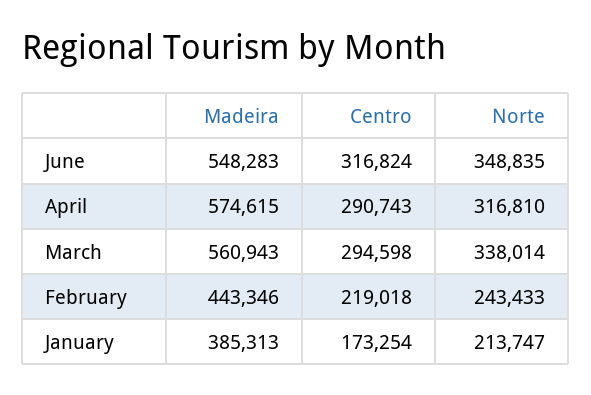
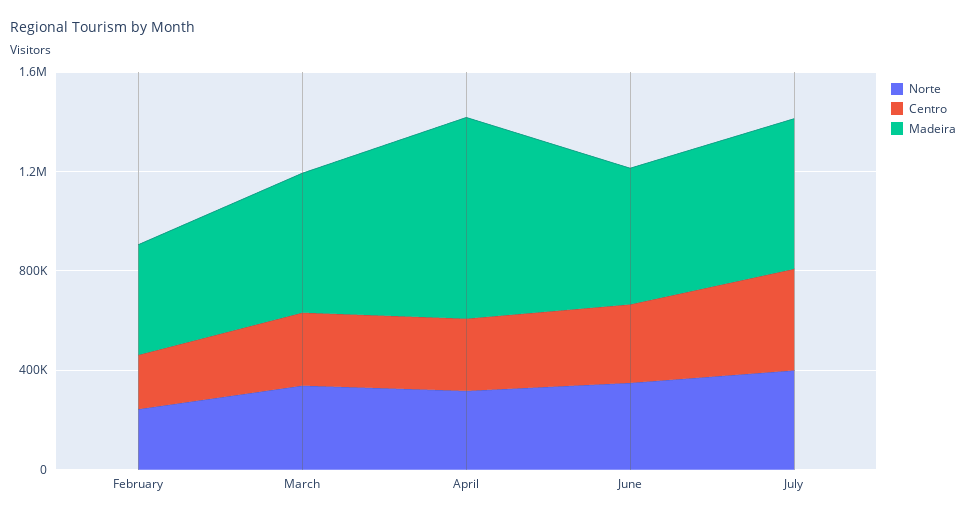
Madeira, April: 574615 -> 800000
Madeira, January: 385313 -> none
Centro, January: 173254 -> none
Norte, January: 213747 -> none
Norte, July: none -> 400000
Centro, July: none -> 400000
Madeira, July: none -> 600000

